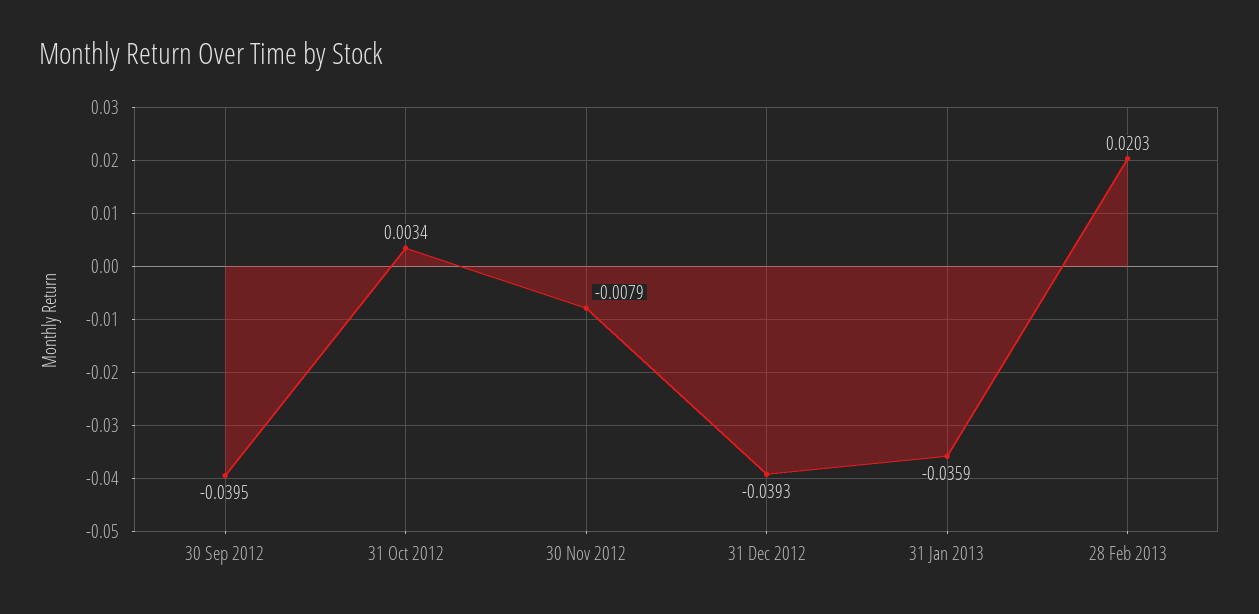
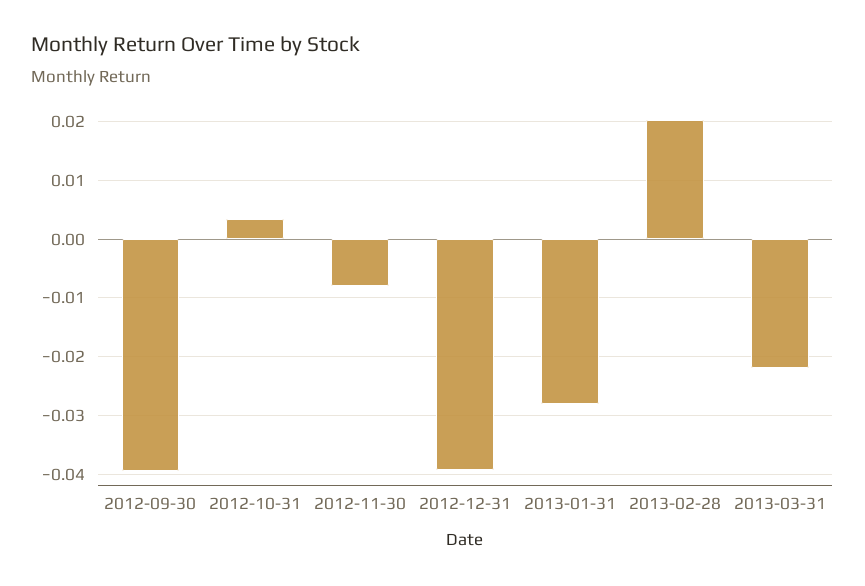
31 Jan 2013: -0.0359 -> -0.028
2013-03-31: none -> -0.022

